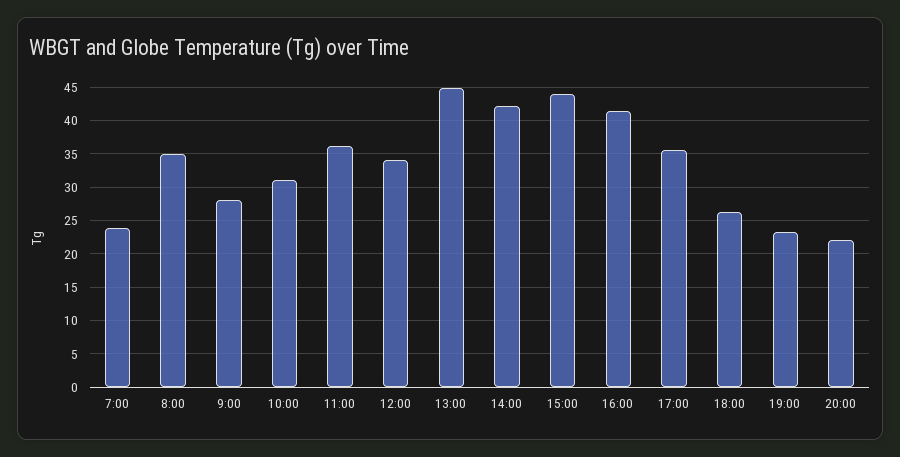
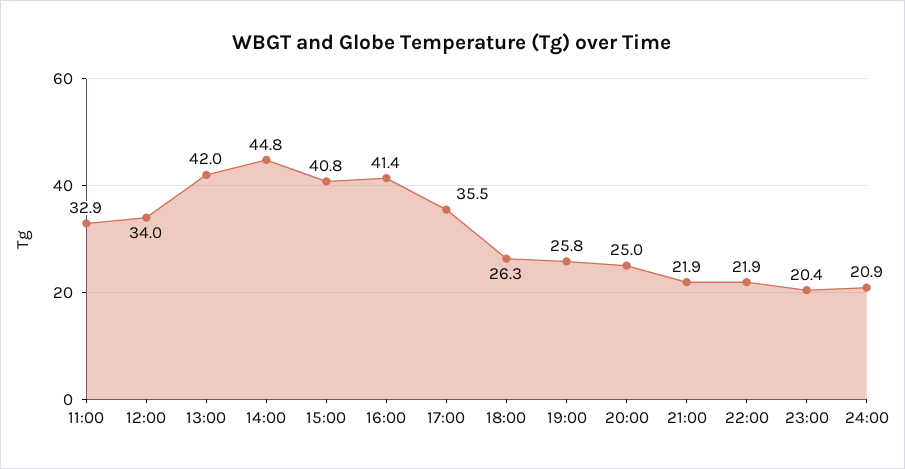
7:00: 24 -> none
8:00: 35 -> none
9:00: 28 -> none
10:00: 31 -> none
11:00: 36 -> 32.9
13:00: 45 -> 42
14:00: 42 -> 44.8
15:00: 44 -> 40.8
19:00: 23 -> 25.8
20:00: 22 -> 25
21:00: none -> 21.9
22:00: none -> 21.9
23:00: none -> 20.4
24:00: none -> 20.9

